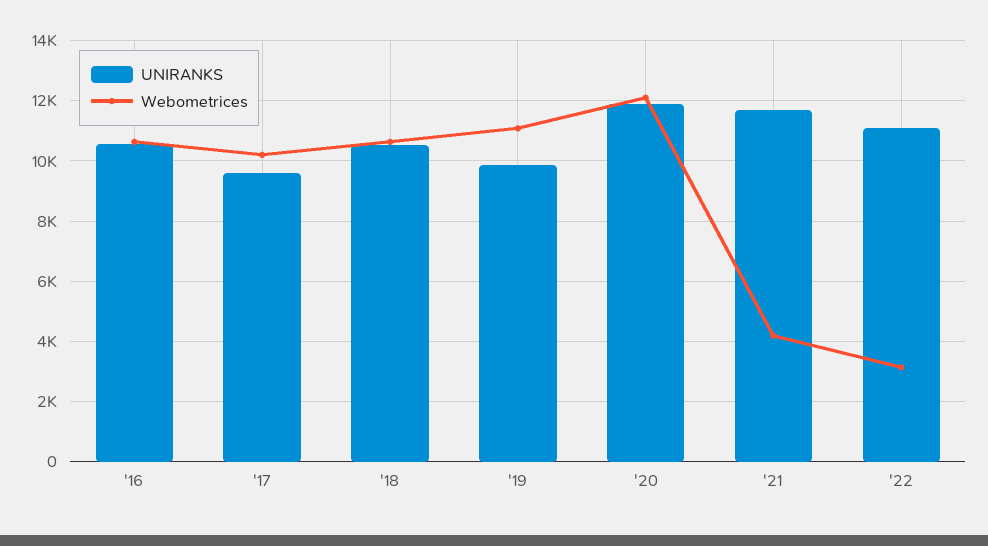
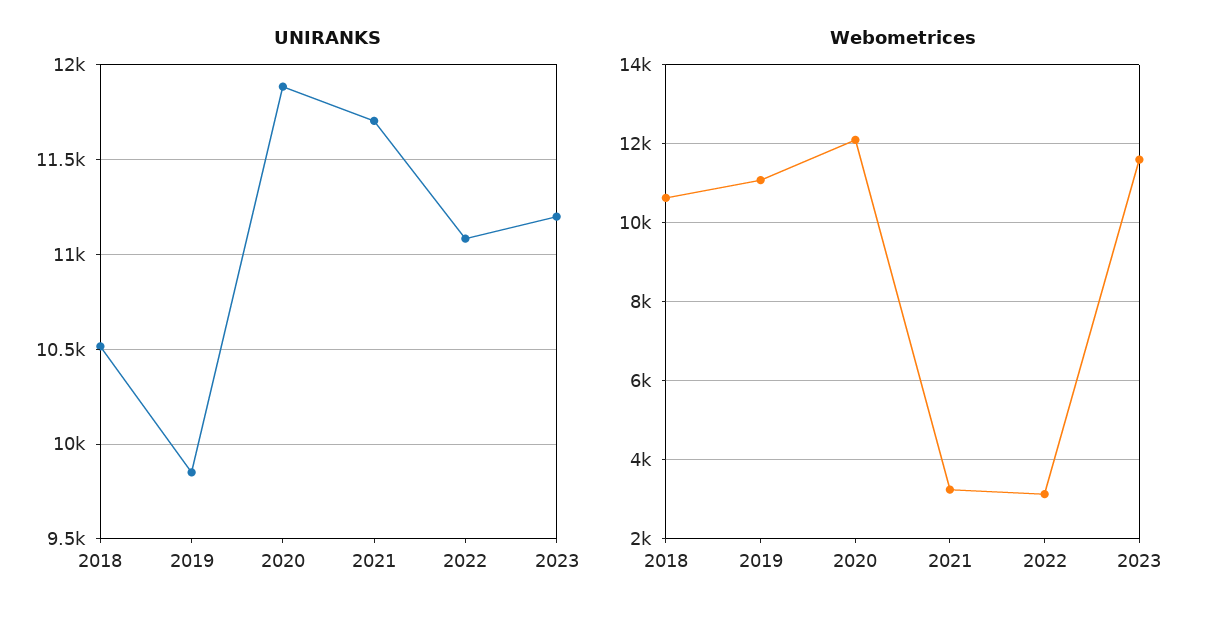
UNIRANKS, '16: 10600 -> none
Webometrices, '16: 10600 -> none
UNIRANKS, '17: 9600 -> none
Webometrices, '17: 10200 -> none
Webometrices, '21: 4200 -> 3200
UNIRANKS, 2023: none -> 11200
Webometrices, 2023: none -> 11600

